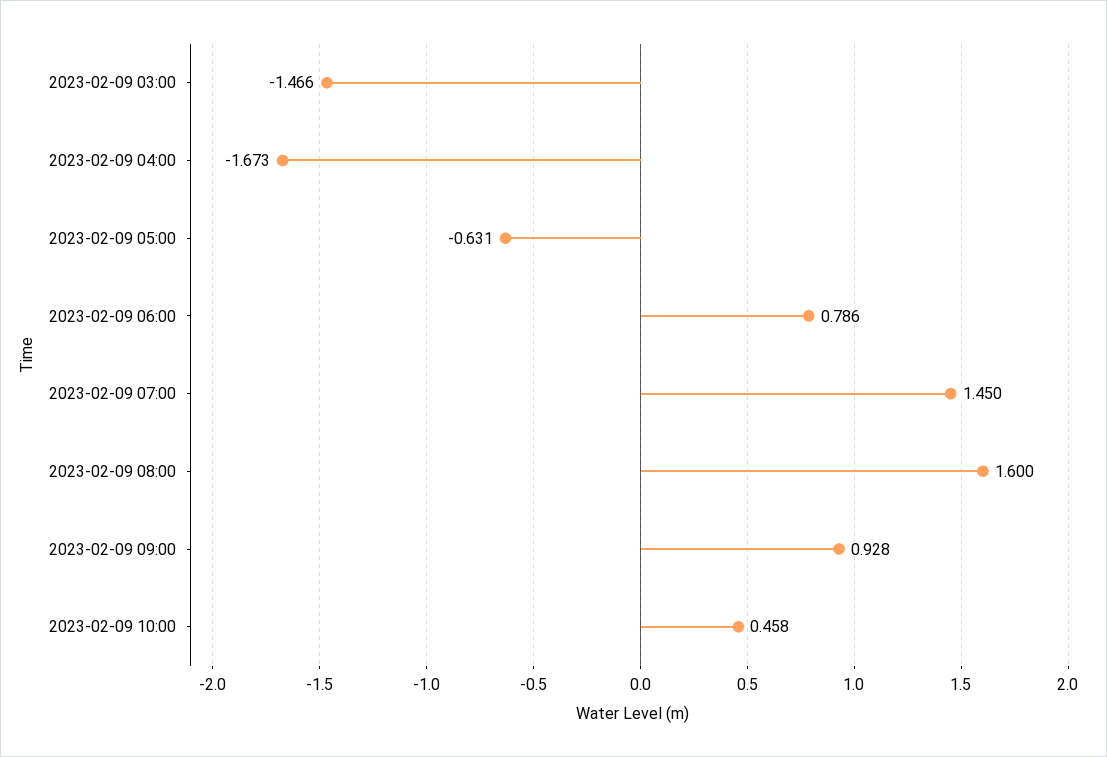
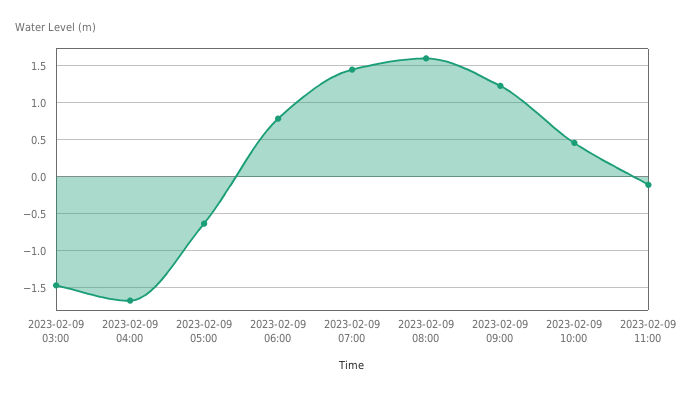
2023-02-09 09:00: 0.928 -> 1.2
2023-02-09 11:00: none -> -0.1

